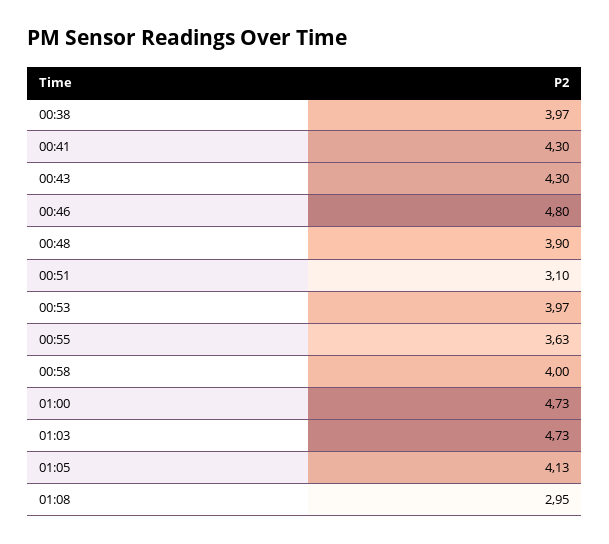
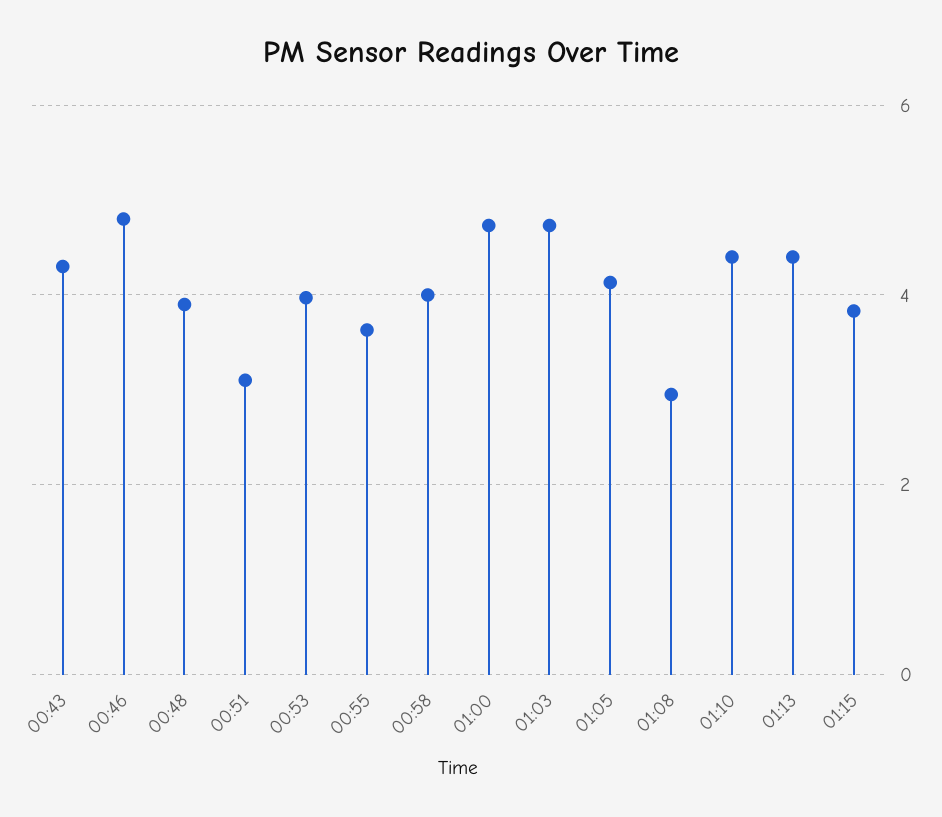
00:38: 3.97 -> none
00:41: 4.3 -> none
01:10: none -> 4.4
01:13: none -> 4.4
01:15: none -> 3.8

